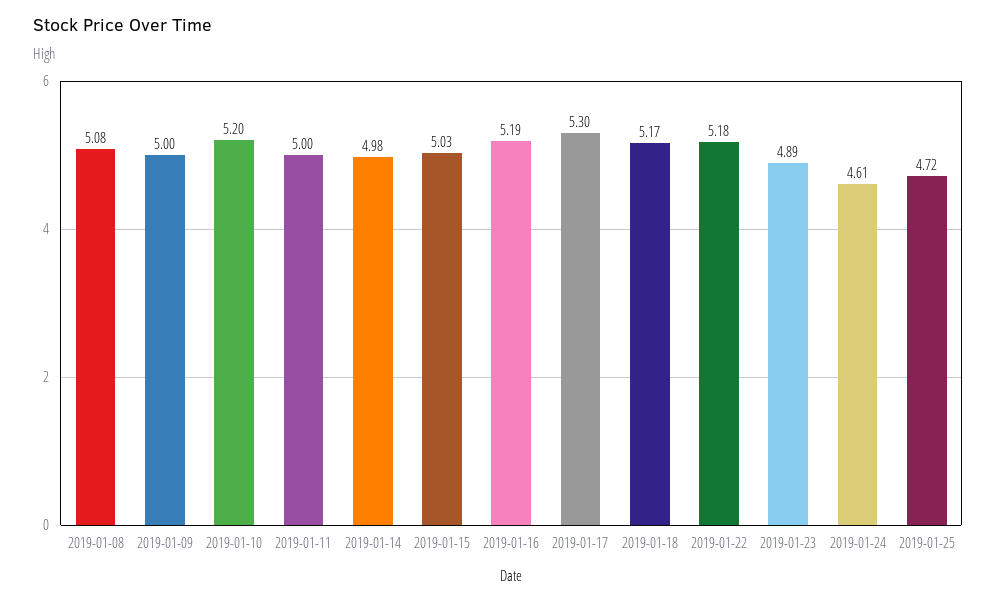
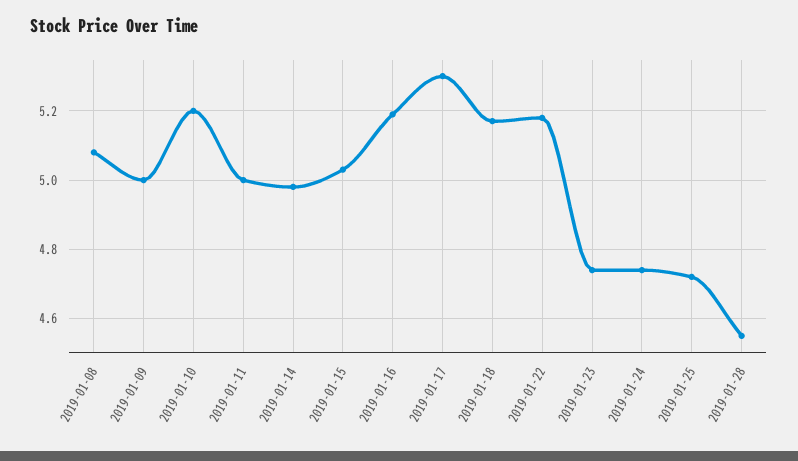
2019-01-23: 4.89 -> 4.75
2019-01-24: 4.61 -> 4.75
2019-01-28: none -> 4.55

